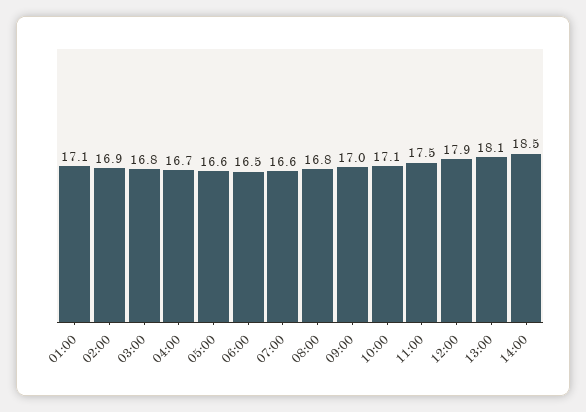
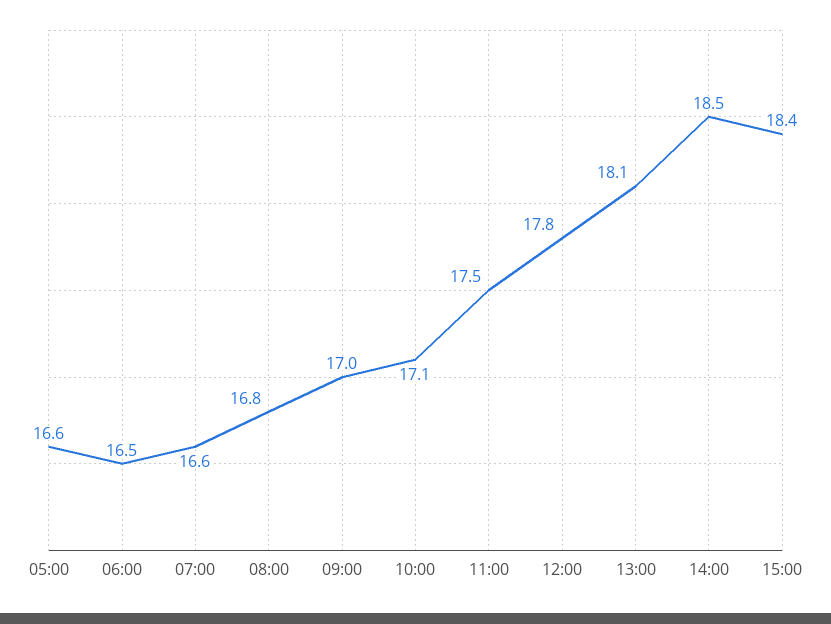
01:00: 17.1 -> none
02:00: 16.9 -> none
03:00: 16.8 -> none
04:00: 16.7 -> none
12:00: 17.9 -> 17.8
15:00: none -> 18.4

